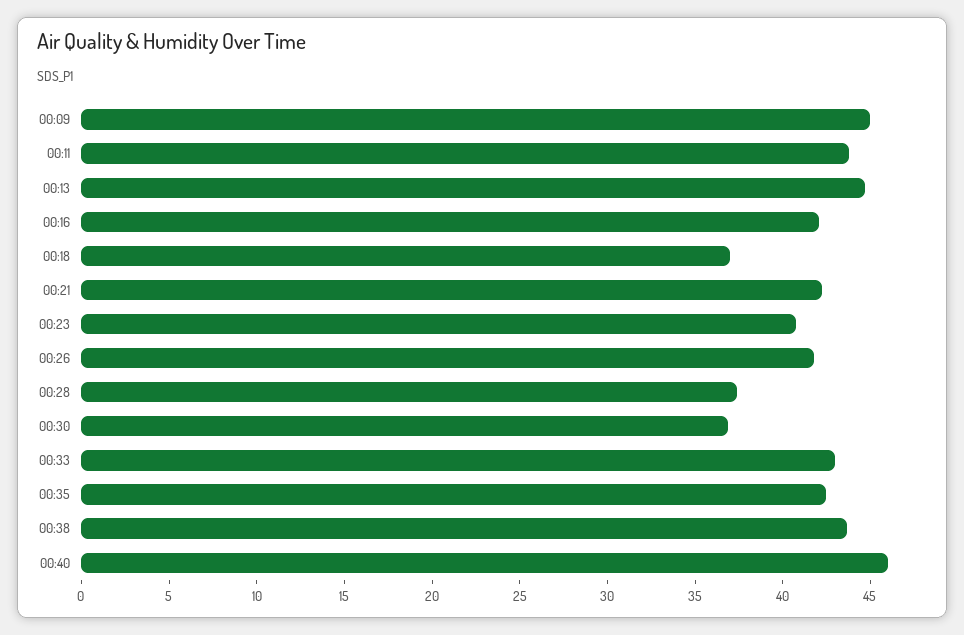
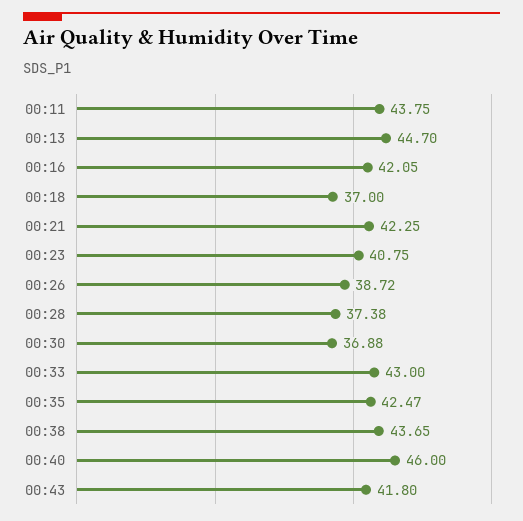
00:09: 45 -> none
00:26: 42 -> 38.72
00:43: none -> 41.8

